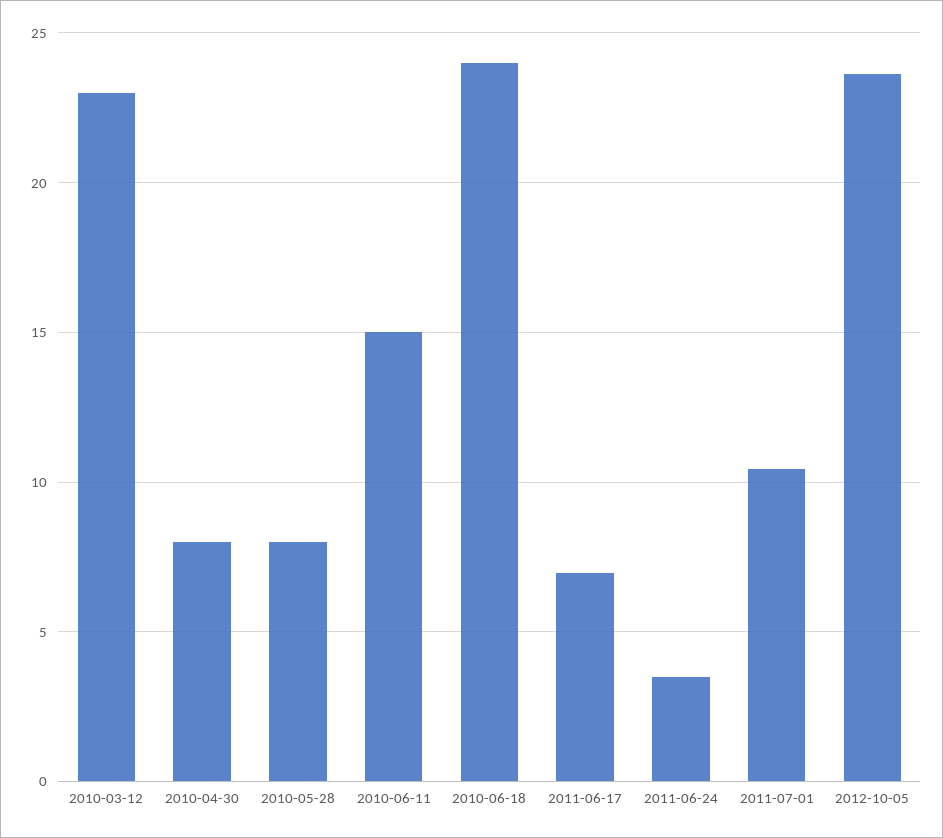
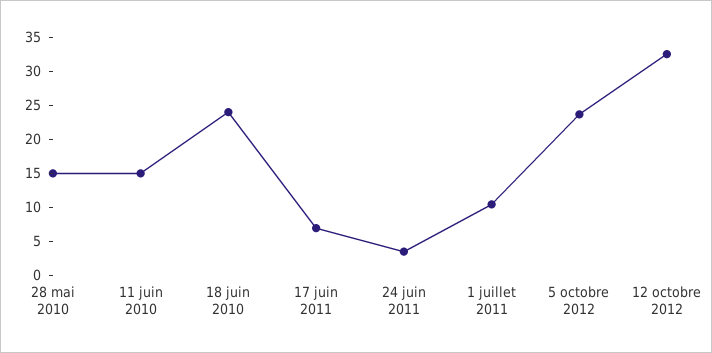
2010-03-12: 23 -> none
2010-04-30: 8 -> none
2010-05-28: 8 -> 15
12 octobre 2012: none -> 32.5

